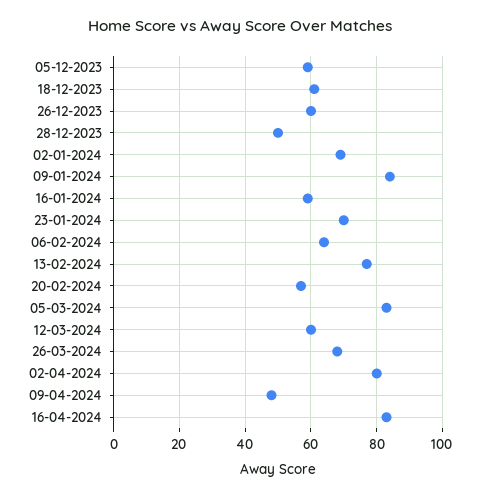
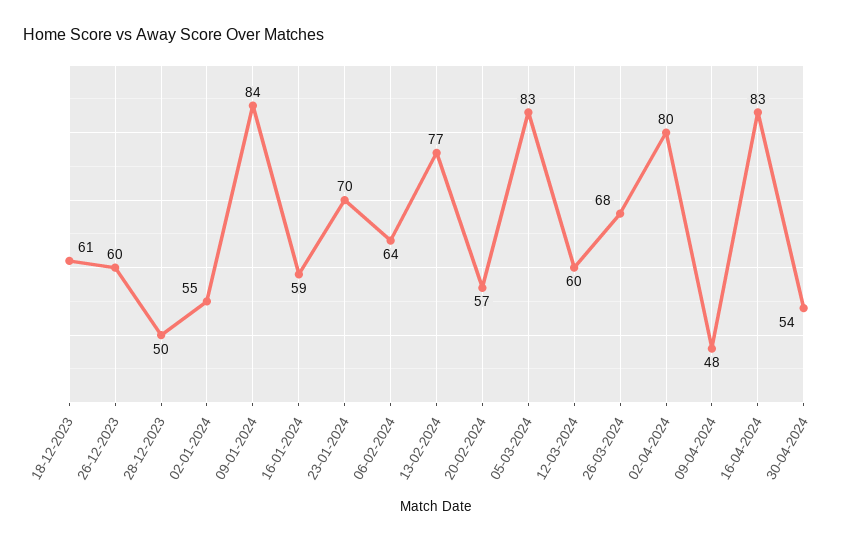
05-12-2023: 60 -> none
02-01-2024: 70 -> 55
30-04-2024: none -> 54

